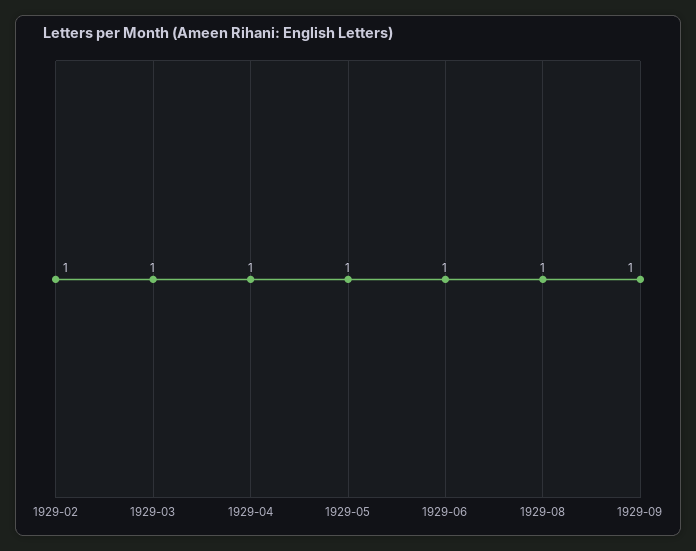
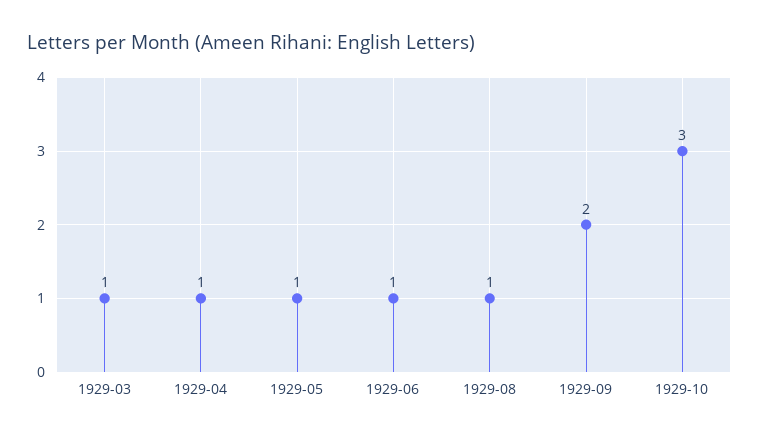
1929-02: 1 -> none
1929-09: 1 -> 2
1929-10: none -> 3

